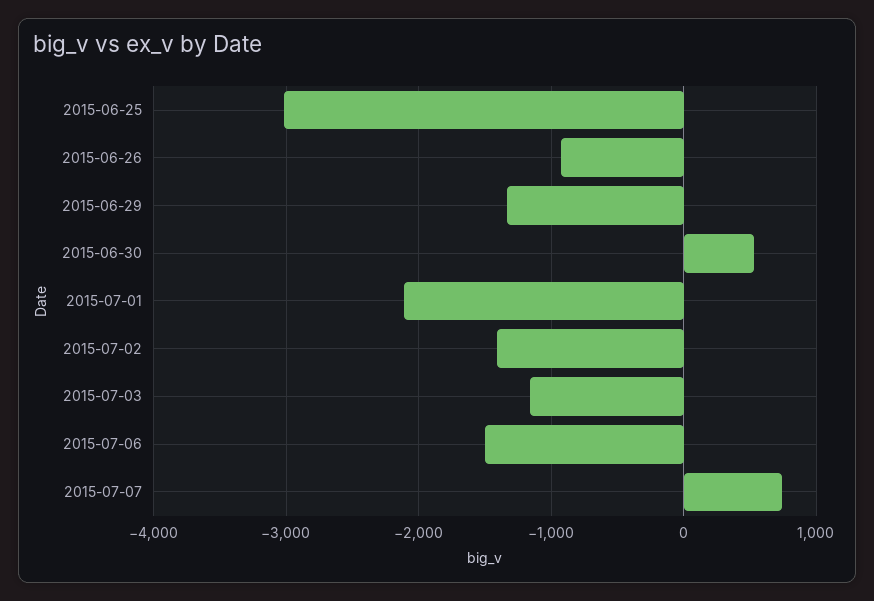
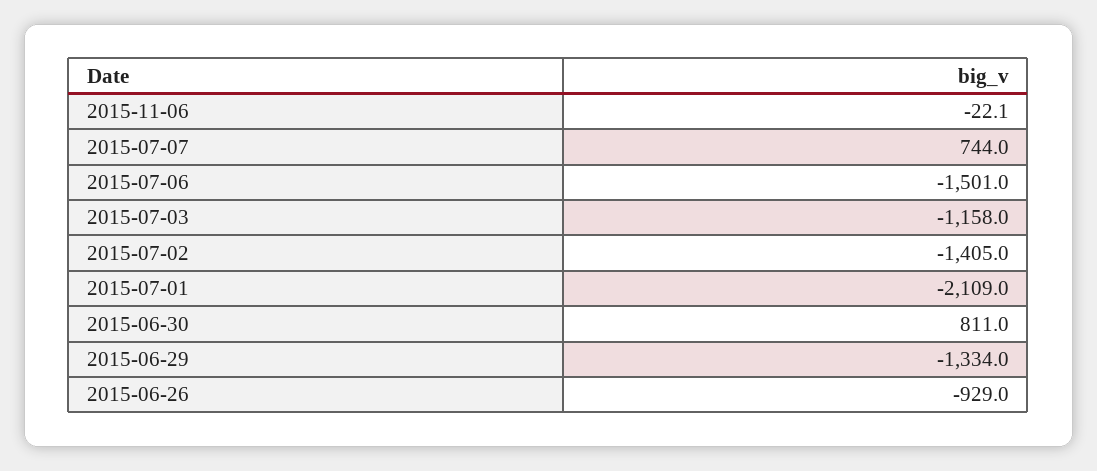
2015-06-25: -3000 -> none
2015-06-30: 500 -> 811
2015-11-06: none -> -22.1

